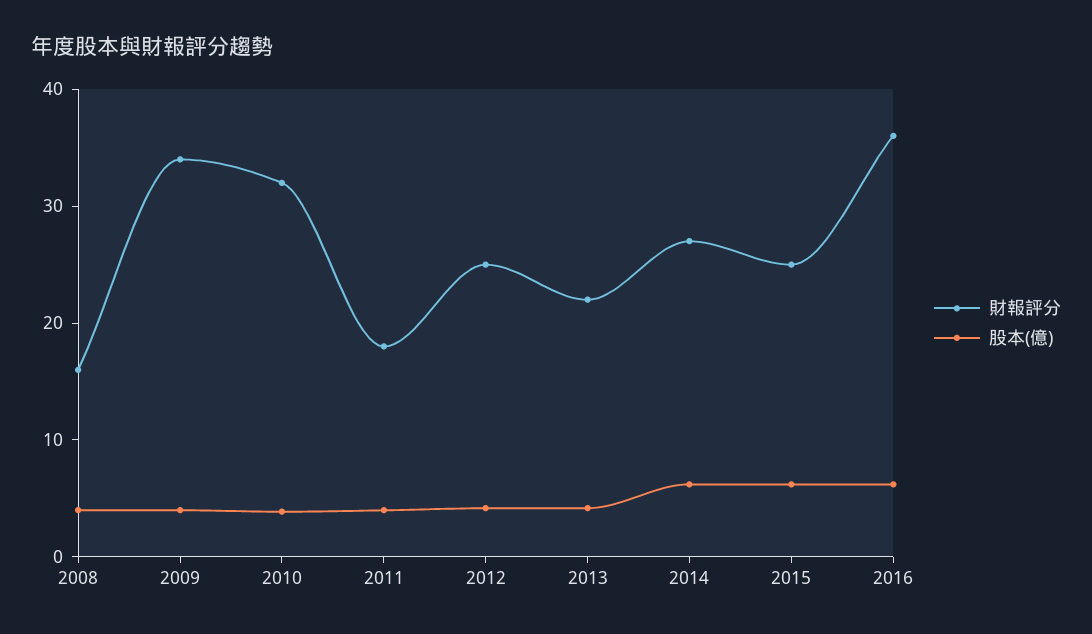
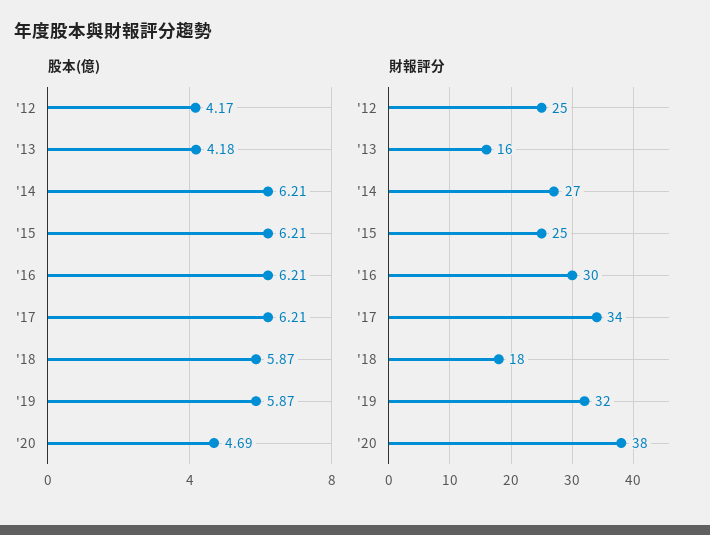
財報評分, 2008: 16 -> none
股本(億), 2008: 4 -> none
財報評分, 2009: 34 -> none
股本(億), 2009: 4 -> none
財報評分, 2010: 32 -> none
股本(億), 2010: 4 -> none
財報評分, 2011: 18 -> none
股本(億), 2011: 4 -> none
財報評分, 2013: 22 -> 16
財報評分, 2016: 36 -> 30
股本(億), '17: none -> 6.21
股本(億), '18: none -> 5.87
股本(億), '19: none -> 5.87
股本(億), '20: none -> 4.69
財報評分, '17: none -> 34
財報評分, '18: none -> 18
財報評分, '19: none -> 32
財報評分, '20: none -> 38

